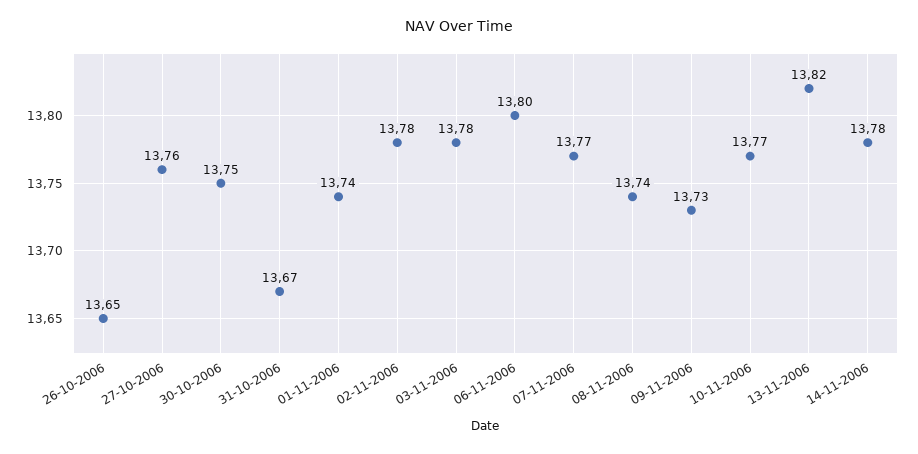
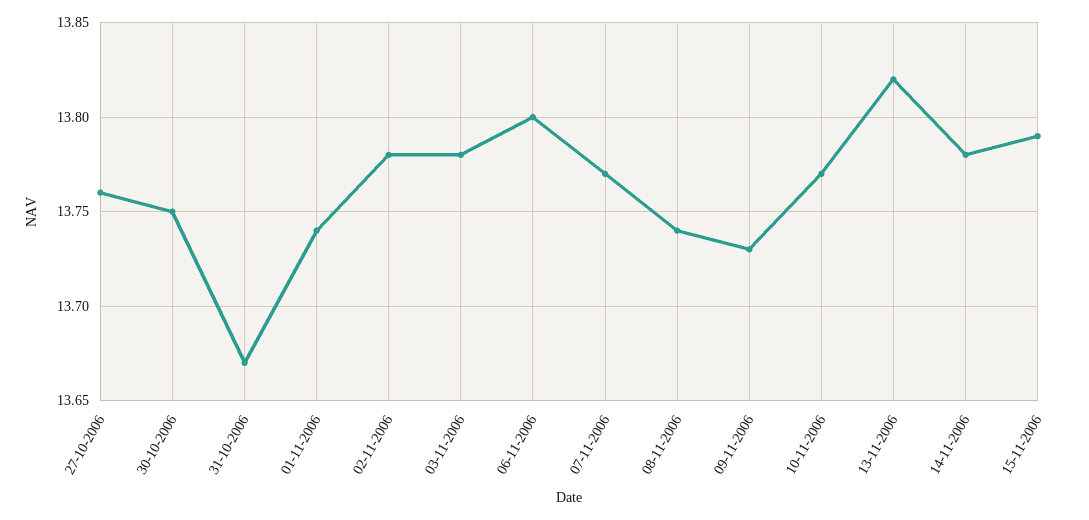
26-10-2006: 13.65 -> none
15-11-2006: none -> 13.79

